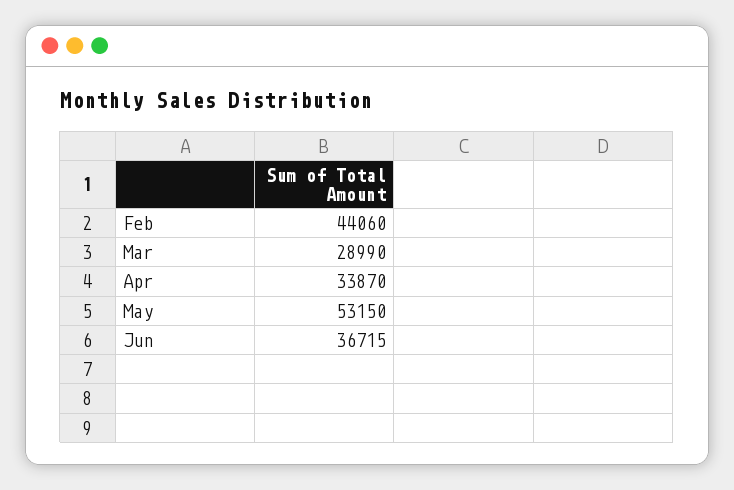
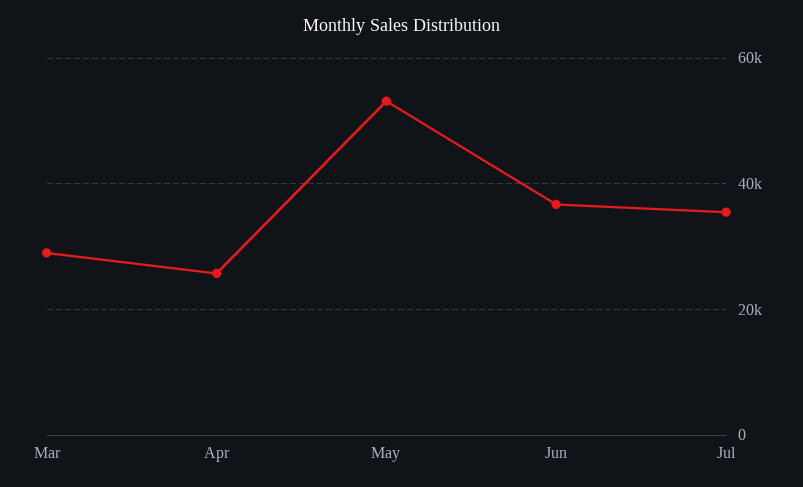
Feb: 44060 -> none
Apr: 33870 -> 26000
Jul: none -> 36000

